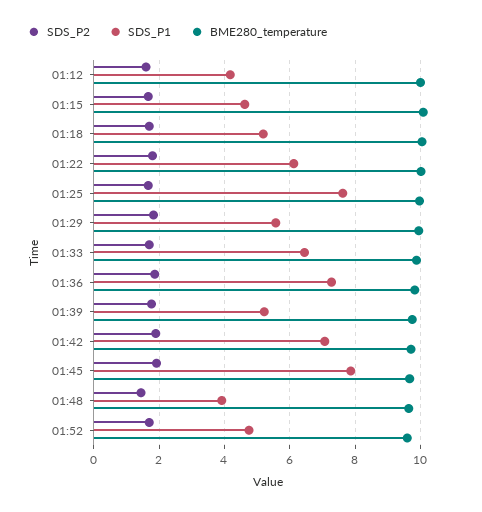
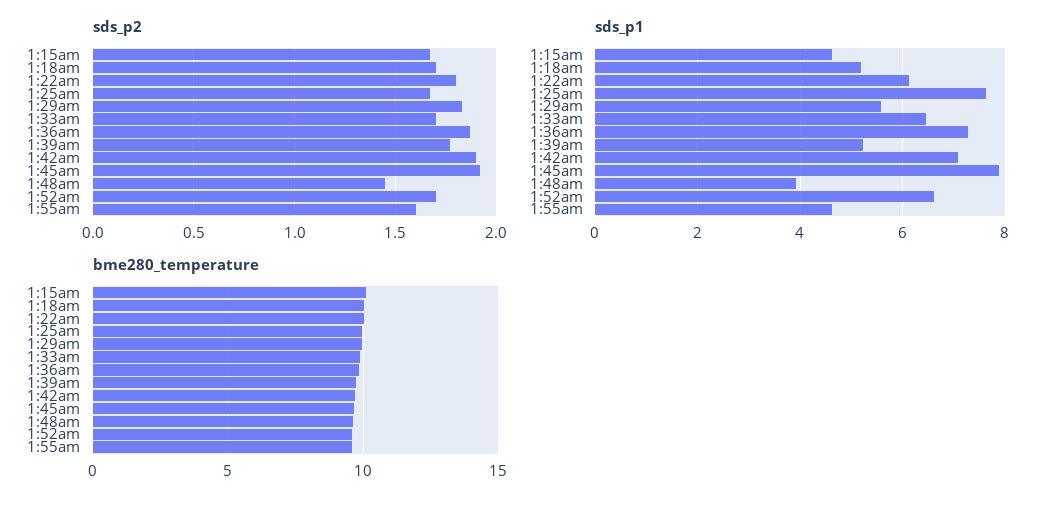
SDS_P2, 01:12: 1.6 -> none
SDS_P1, 01:12: 4.2 -> none
BME280_temperature, 01:12: 10 -> none
SDS_P1, 01:52: 4.8 -> 6.6
SDS_P2, 1:55am: none -> 1.6
SDS_P1, 1:55am: none -> 4.6
BME280_temperature, 1:55am: none -> 9.5

